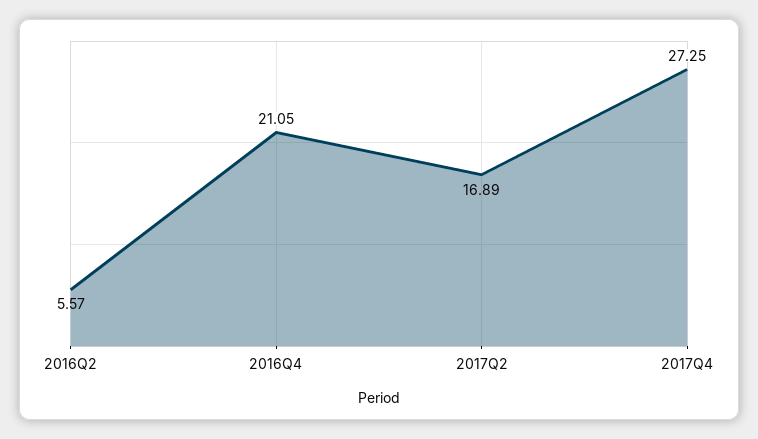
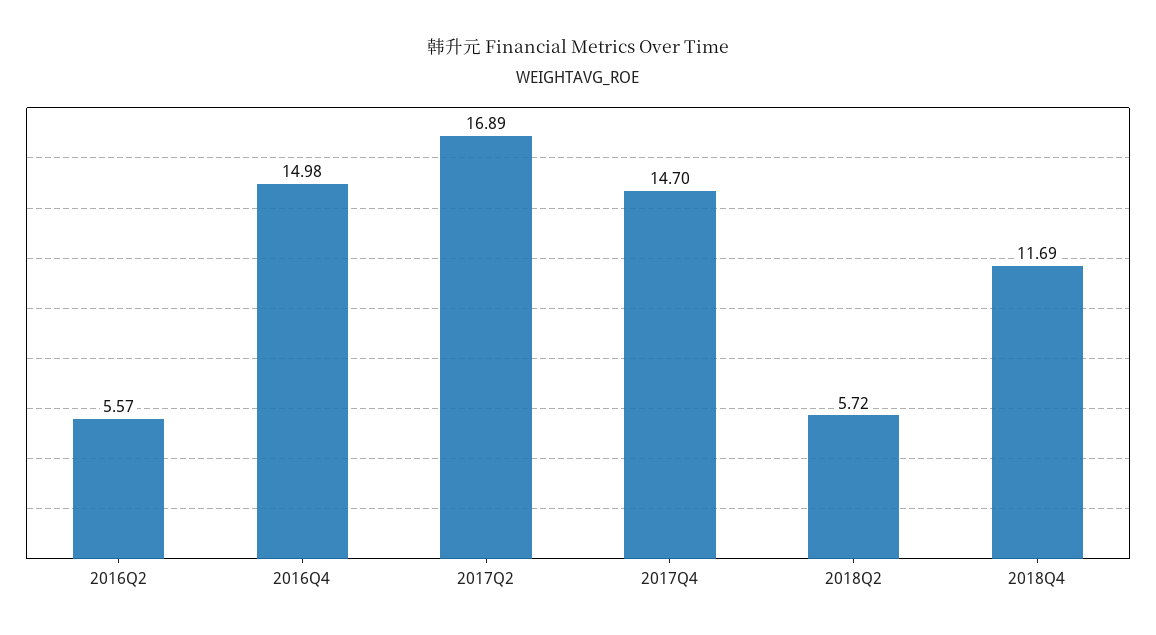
2016Q4: 21.05 -> 14.98
2017Q4: 27.25 -> 14.7
2018Q2: none -> 5.72
2018Q4: none -> 11.69

